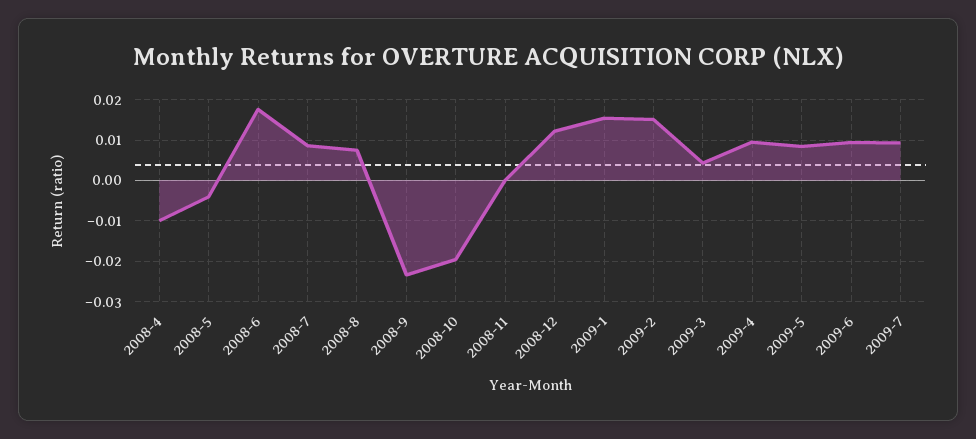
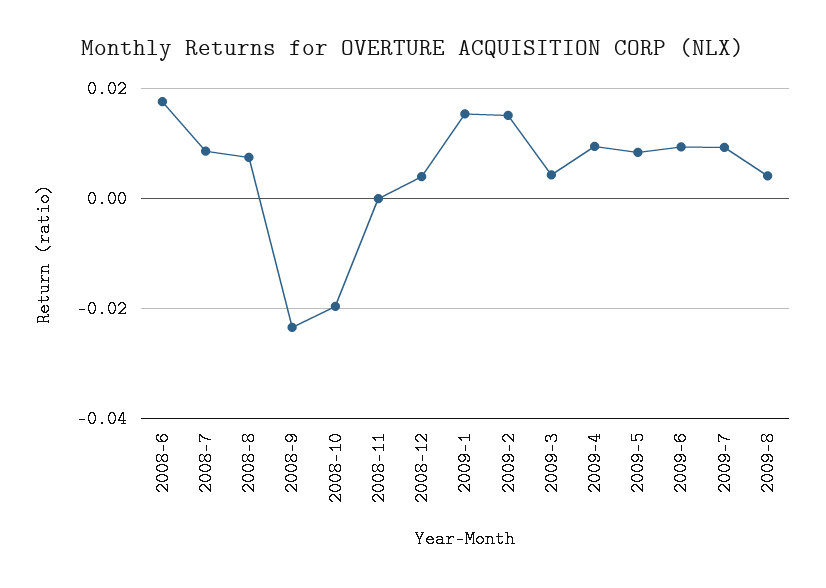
2008-4: -0.01 -> none
2008-5: -0.004 -> none
2008-12: 0.012 -> 0.004
2009-8: none -> 0.004

